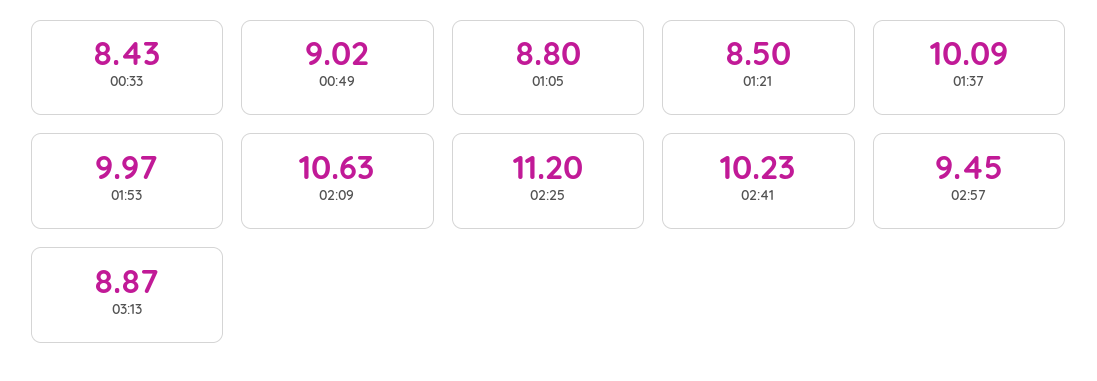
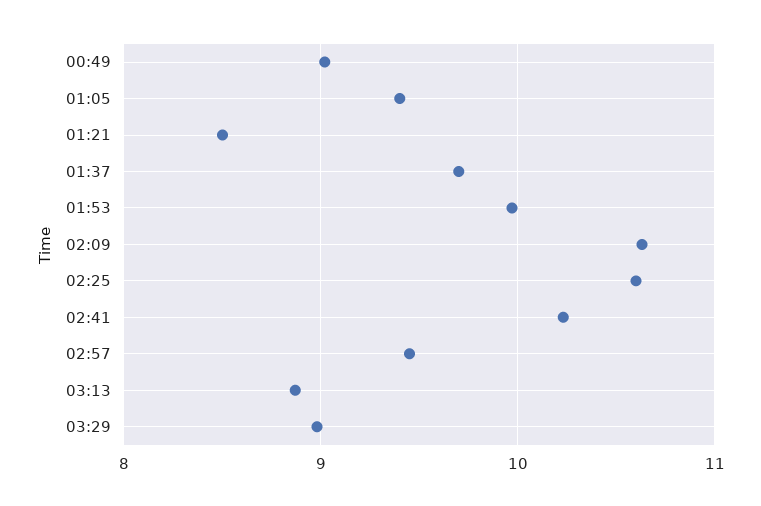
00:33: 8.43 -> none
01:05: 8.8 -> 9.4
01:37: 10.09 -> 9.7
02:25: 11.2 -> 10.6
03:29: none -> 9

